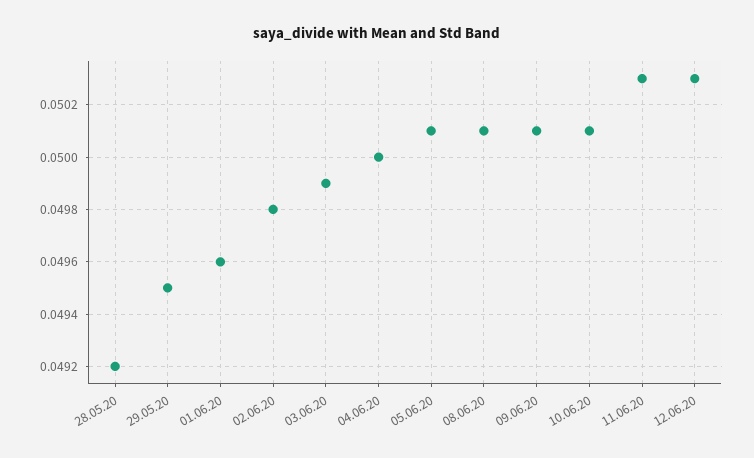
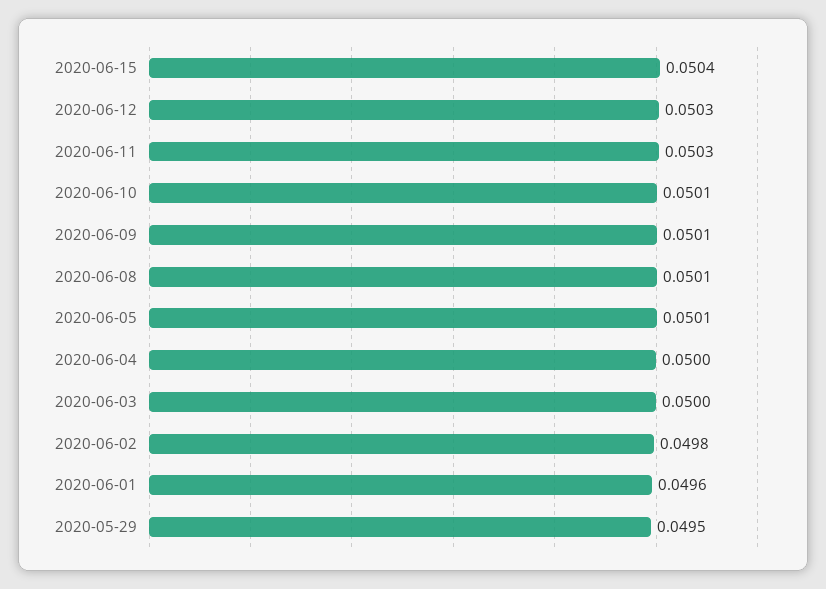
28.05.20: 0.0492 -> none
03.06.20: 0.0499 -> 0.05
2020-06-15: none -> 0.0504

